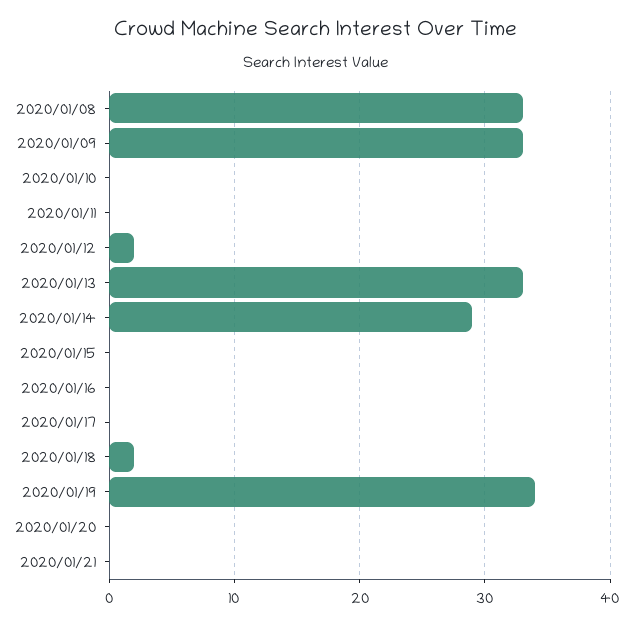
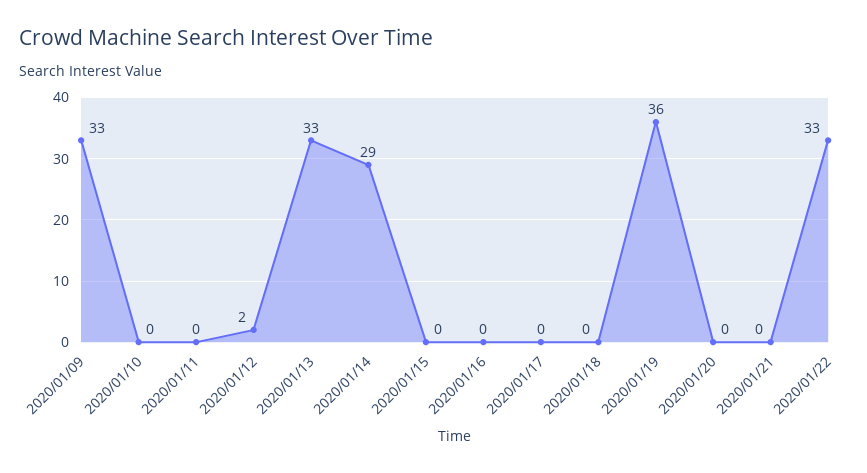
2020/01/08: 33 -> none
2020/01/18: 2 -> 0
2020/01/19: 34 -> 36
2020/01/22: none -> 33

